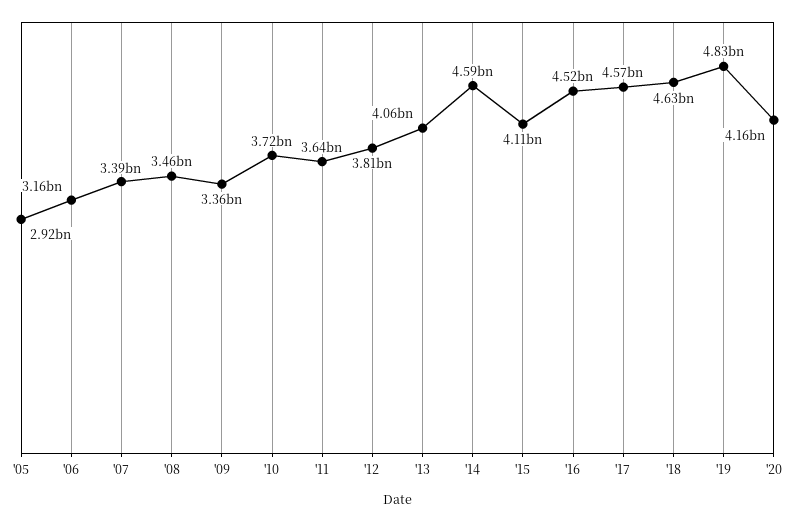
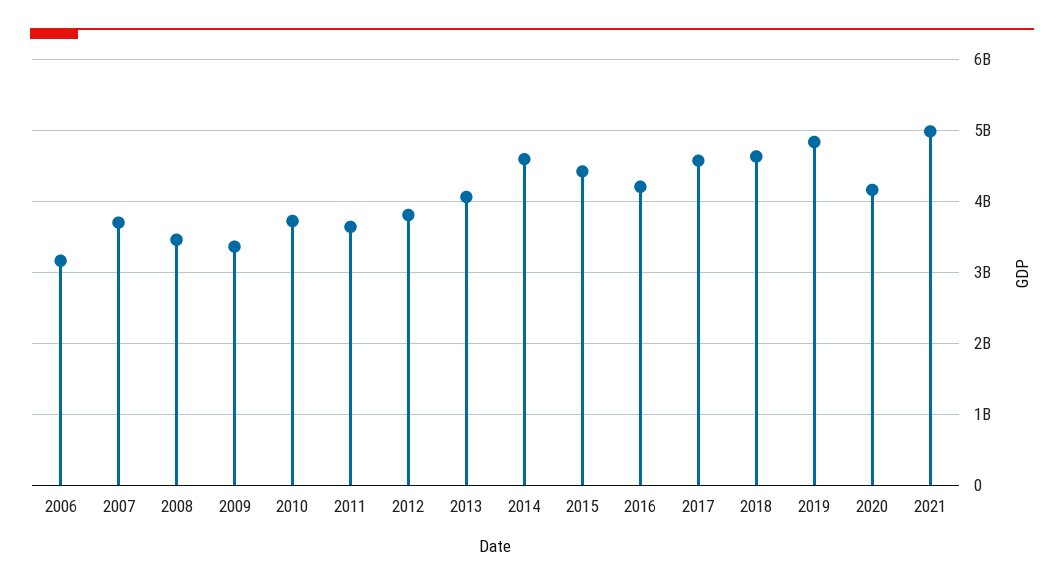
'05: 2920000000 -> none
'07: 3390000000 -> 3700000000
'15: 4110000000 -> 4400000000
'16: 4520000000 -> 4200000000
2021: none -> 5000000000

